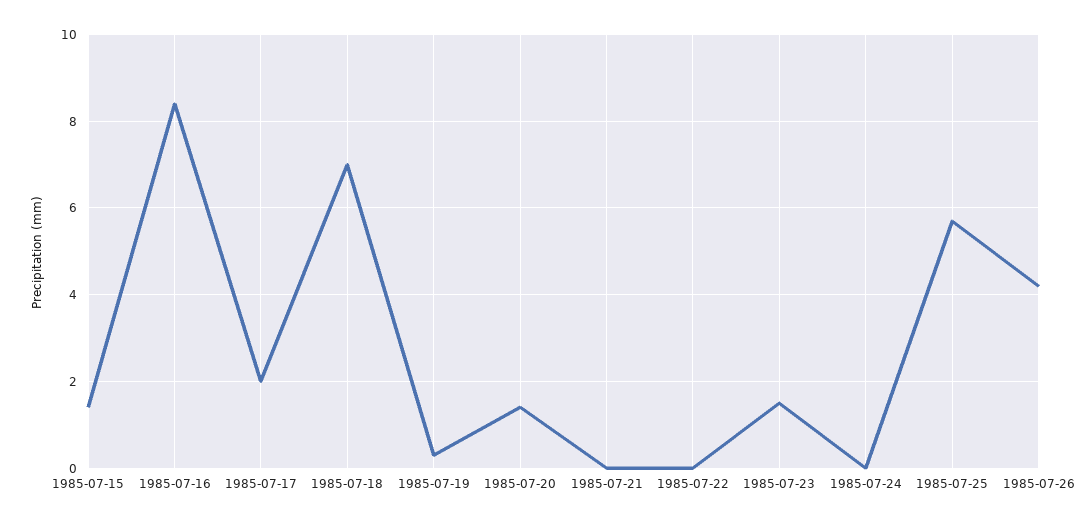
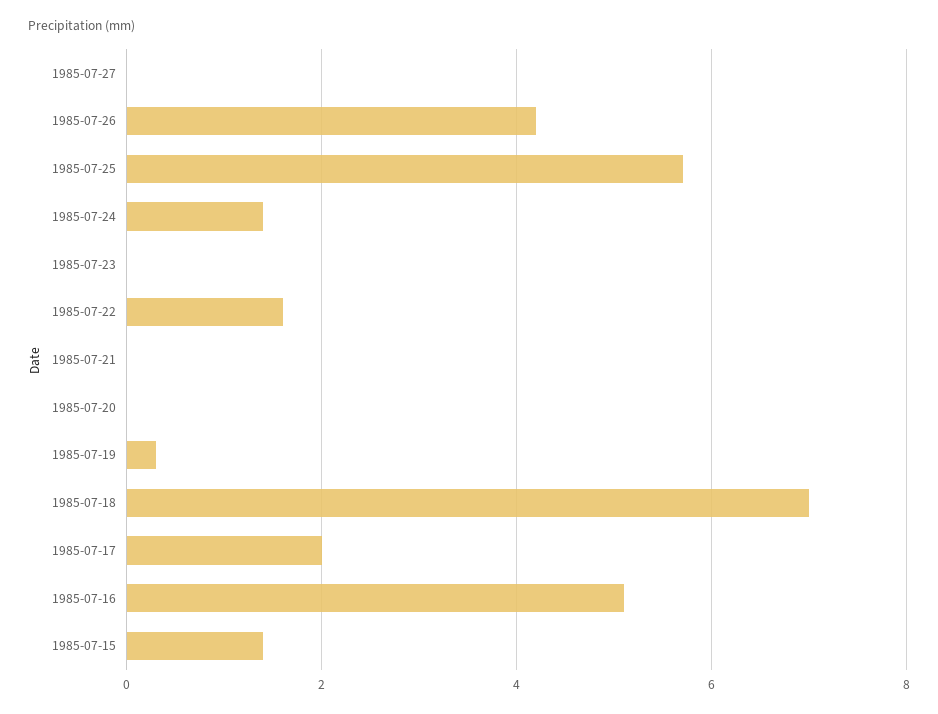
1985-07-16: 8.5 -> 5
1985-07-20: 1.5 -> 0
1985-07-22: 0 -> 1.5
1985-07-23: 1.5 -> 0
1985-07-24: 0 -> 1.5
1985-07-27: none -> 0

